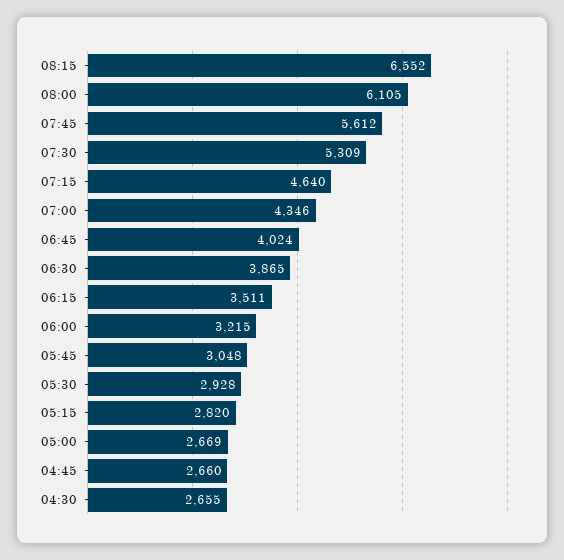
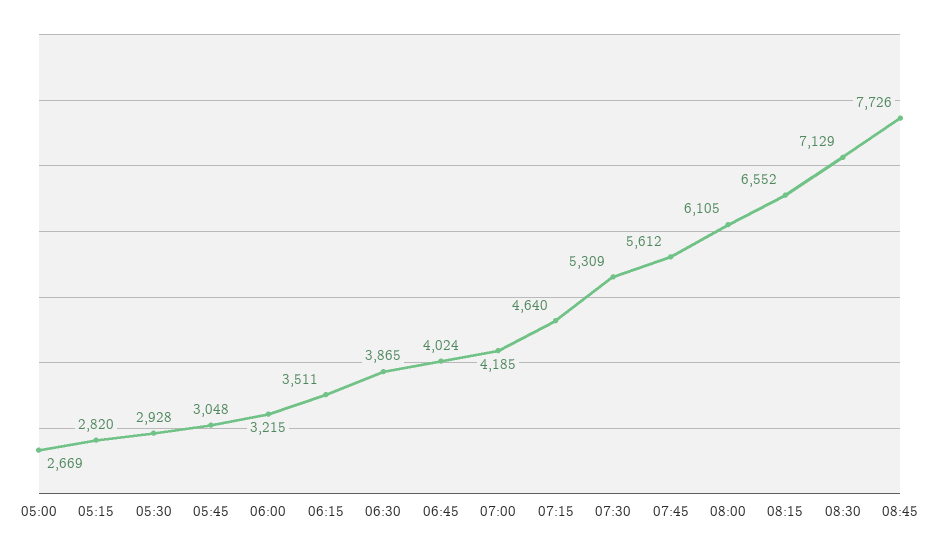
07:00: 4346 -> 4185
04:45: 2660 -> none
04:30: 2655 -> none
08:30: none -> 7129
08:45: none -> 7726

